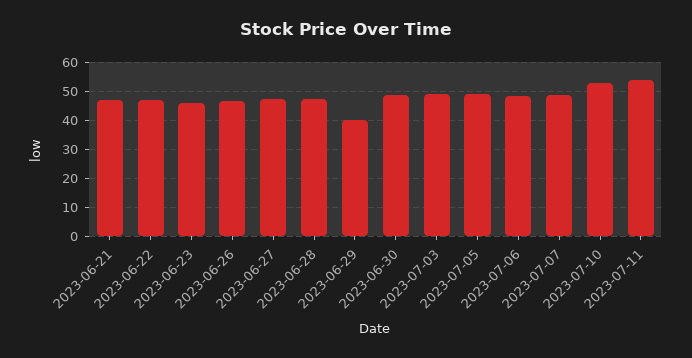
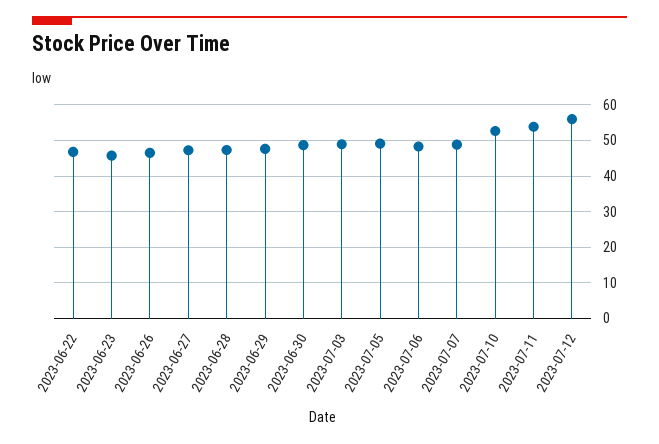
2023-06-21: 47.5 -> none
2023-06-29: 40 -> 48
2023-07-12: none -> 56

